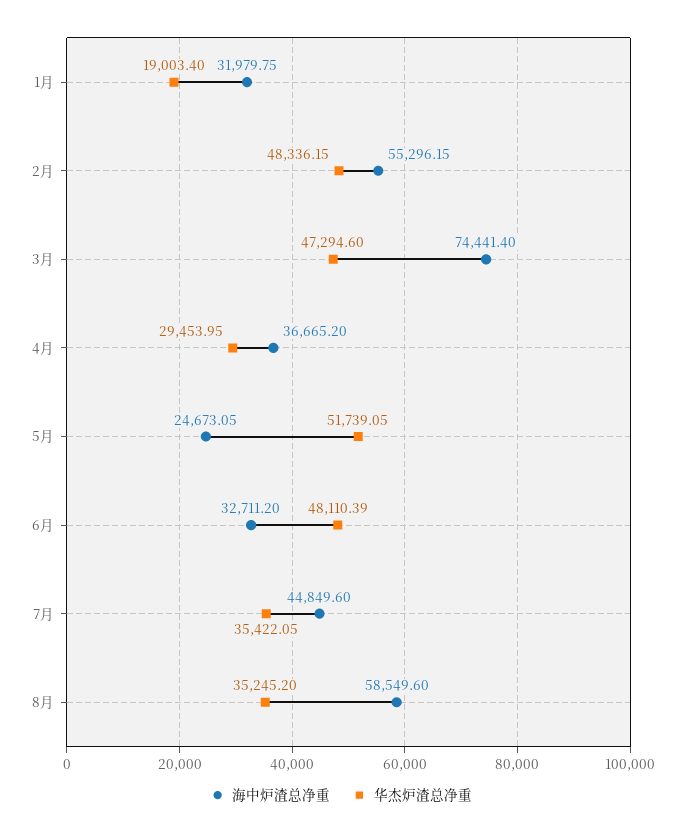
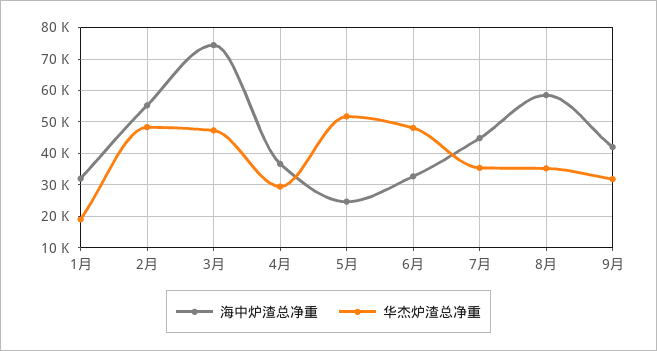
海中炉渣总净重, 9月: none -> 42000
华杰炉渣总净重, 9月: none -> 32000

